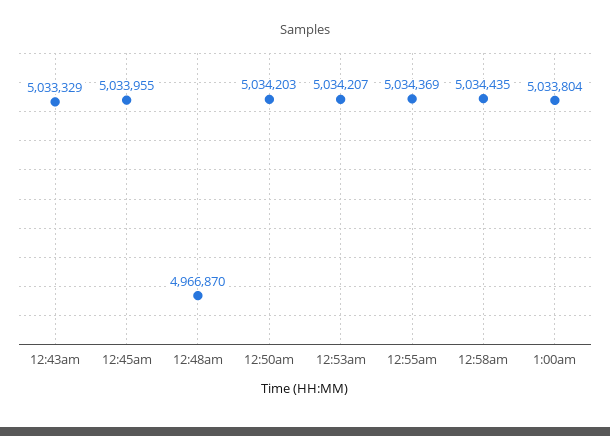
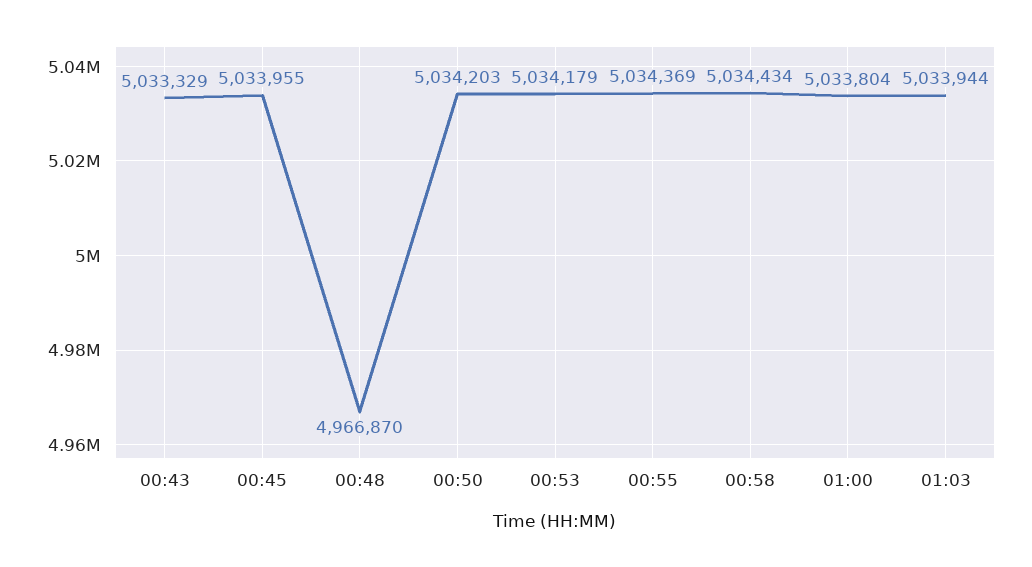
12:53am: 5034207 -> 5034179
12:58am: 5034435 -> 5034434
01:03: none -> 5033944

